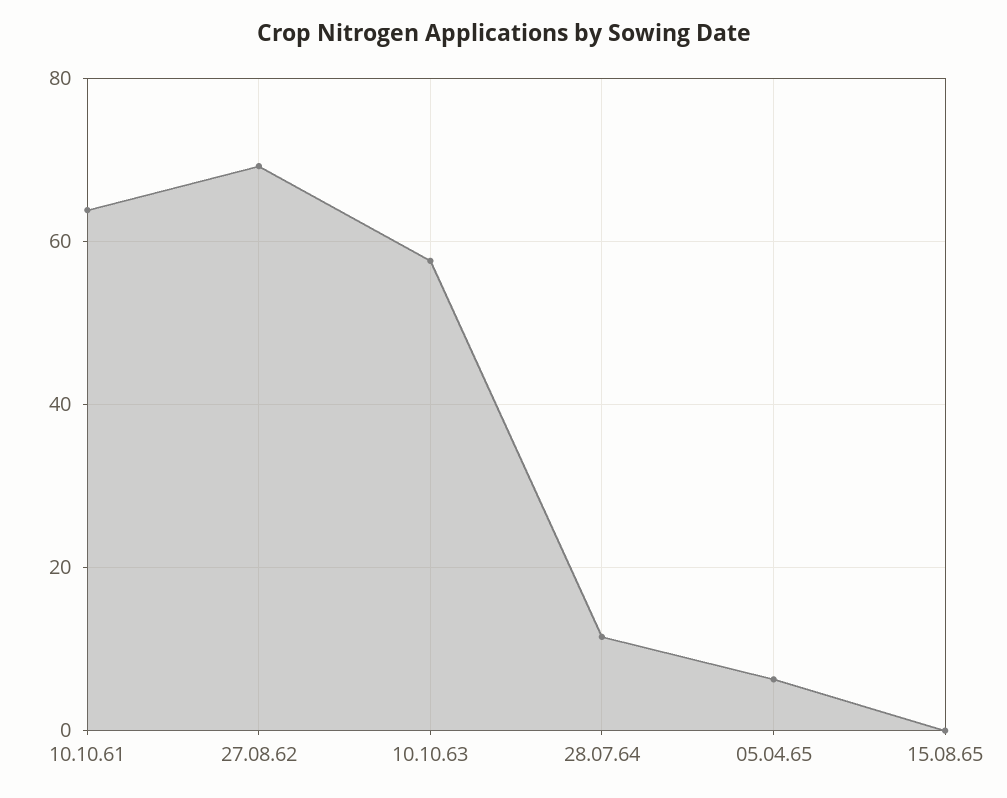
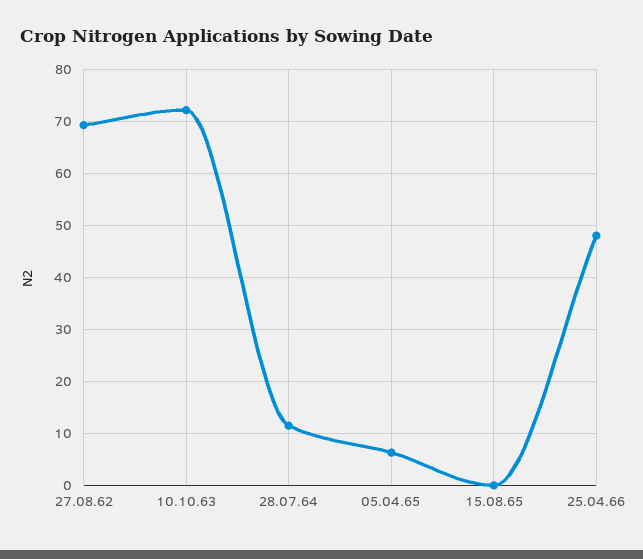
10.10.61: 64 -> none
10.10.63: 58 -> 72
25.04.66: none -> 48

